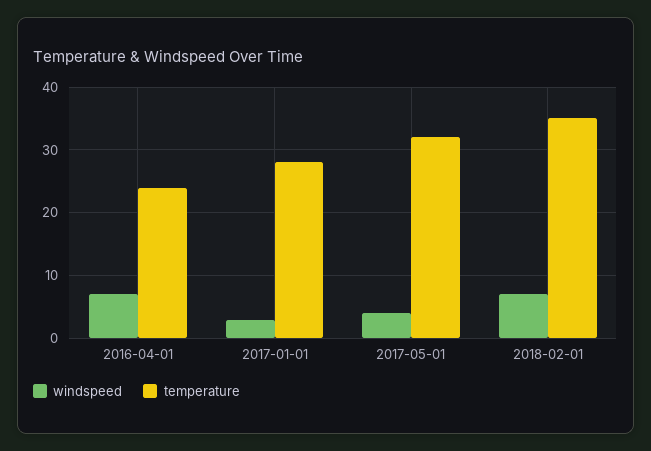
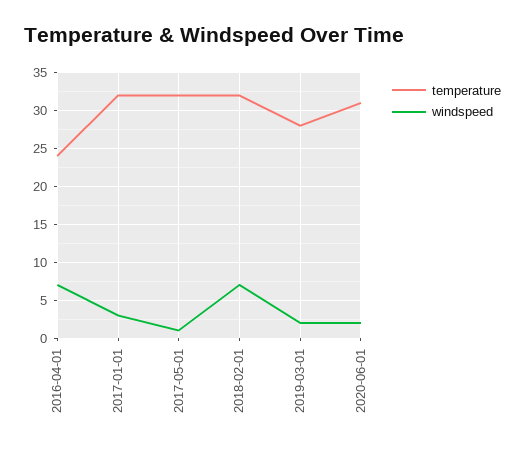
temperature, 2017-01-01: 28 -> 32
windspeed, 2017-05-01: 4 -> 1
temperature, 2018-02-01: 35 -> 32
temperature, 2019-03-01: none -> 28
windspeed, 2019-03-01: none -> 2
temperature, 2020-06-01: none -> 31
windspeed, 2020-06-01: none -> 2

